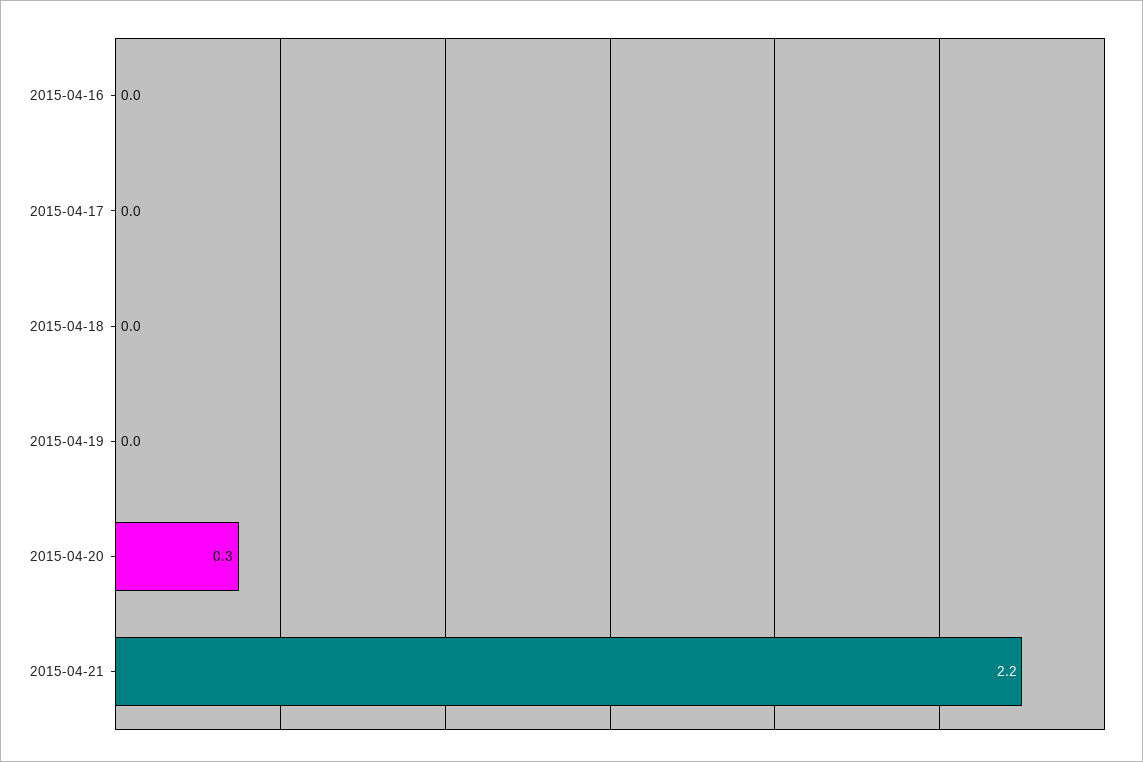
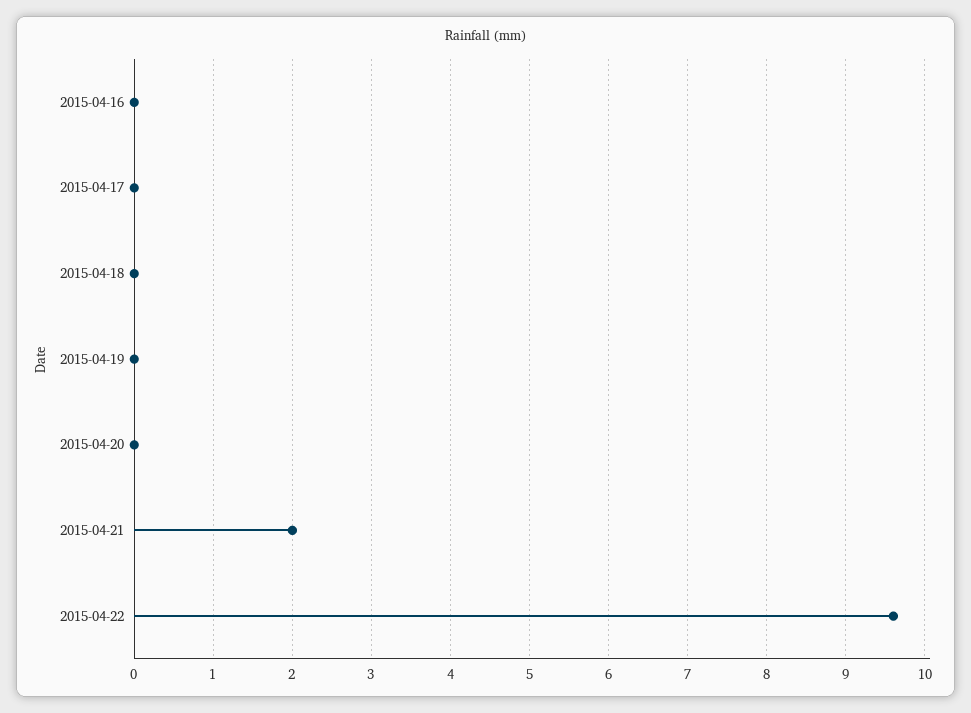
2015-04-20: 0.3 -> 0
2015-04-21: 2.2 -> 2
2015-04-22: none -> 9.6

